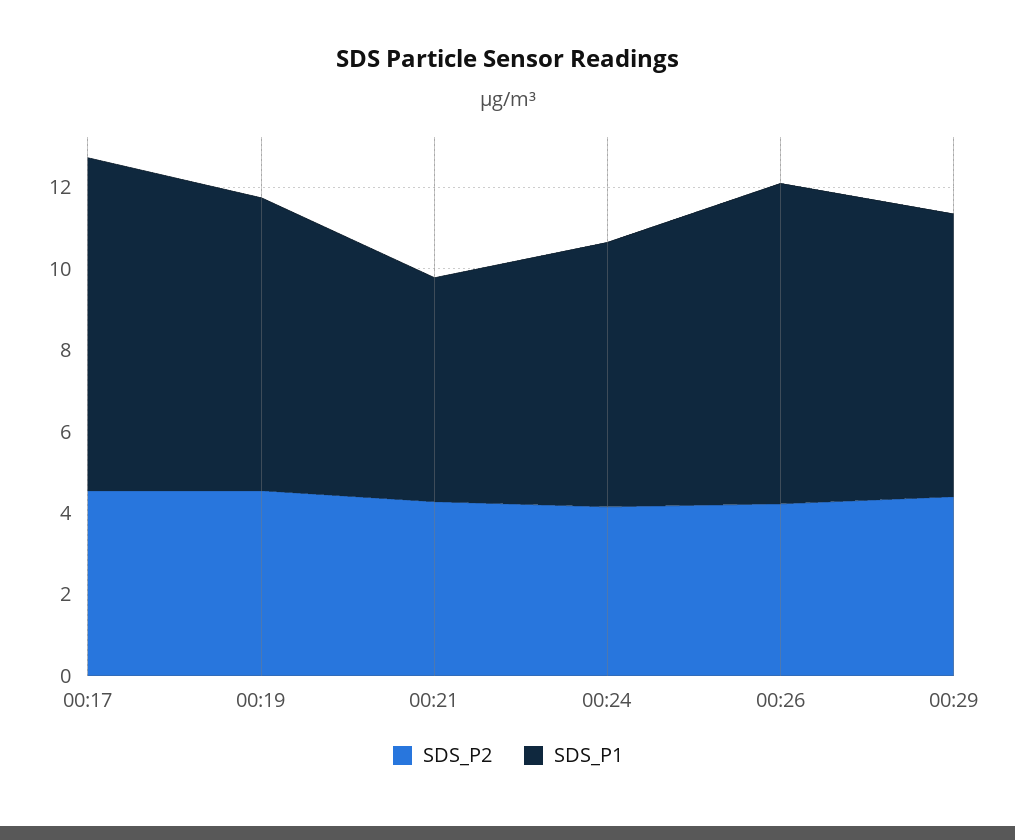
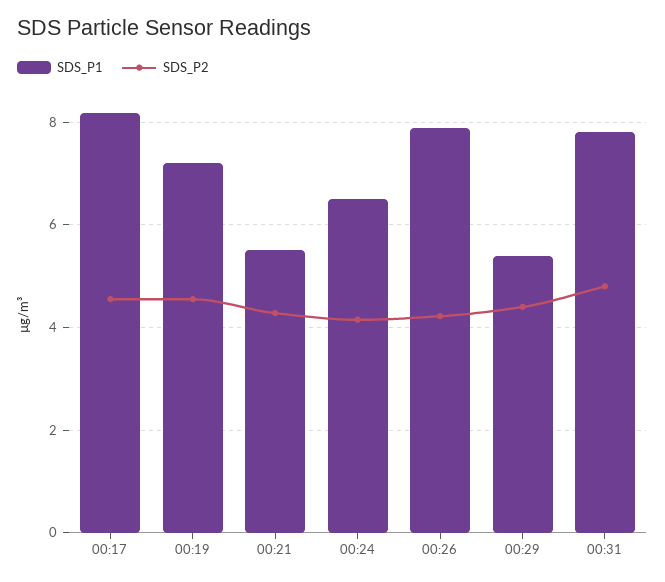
SDS_P1, 00:29: 7 -> 5.4
SDS_P1, 00:31: none -> 7.8
SDS_P2, 00:31: none -> 4.8

